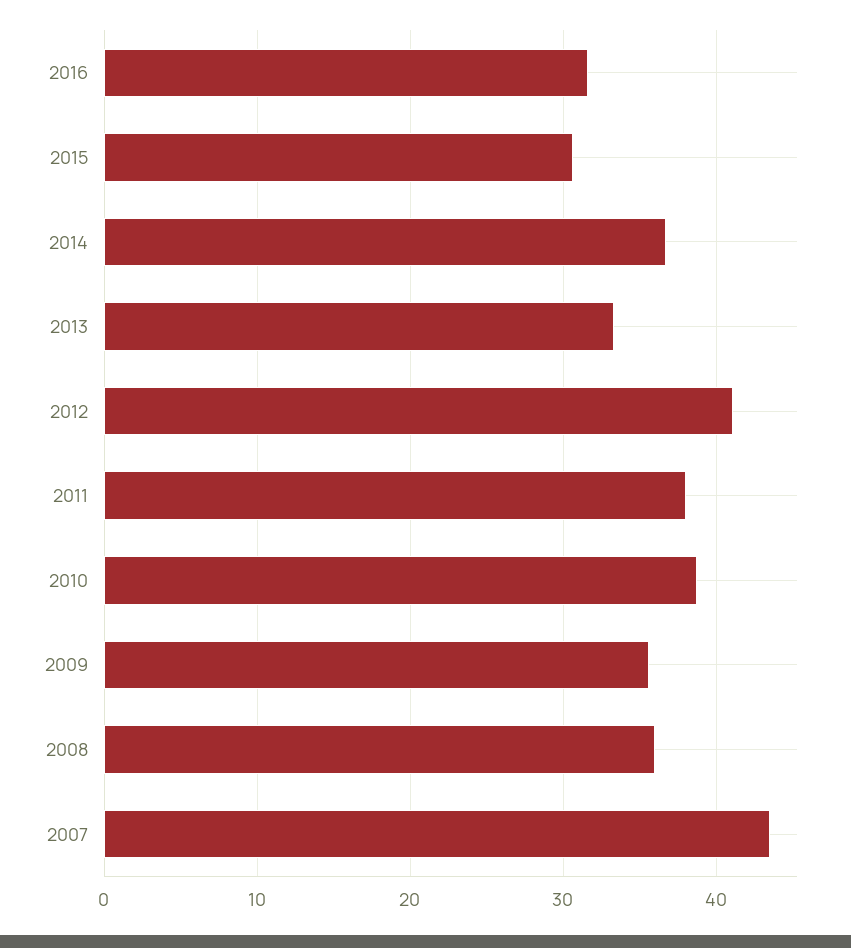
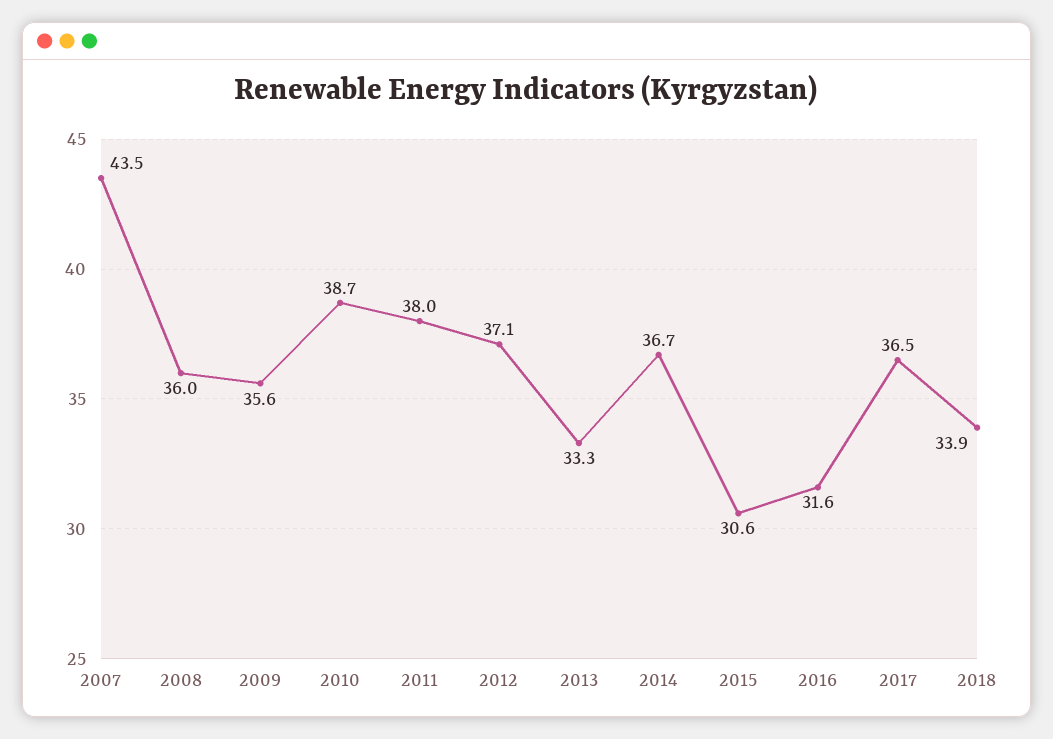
2012: 41 -> 37.1
2017: none -> 36.5
2018: none -> 33.9

